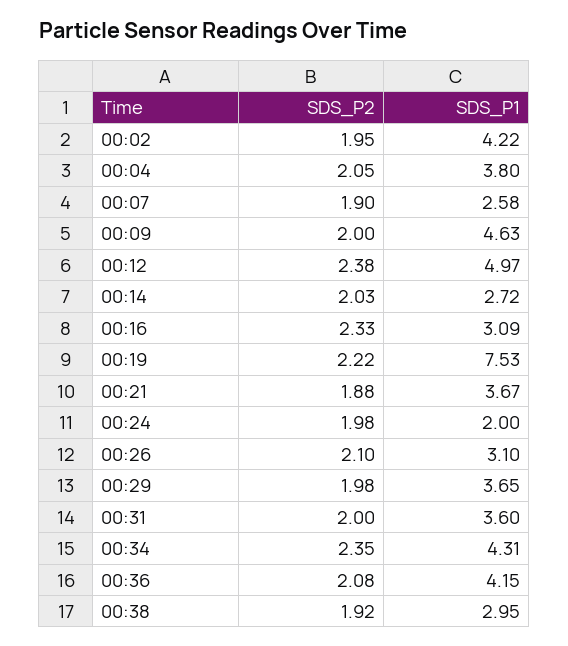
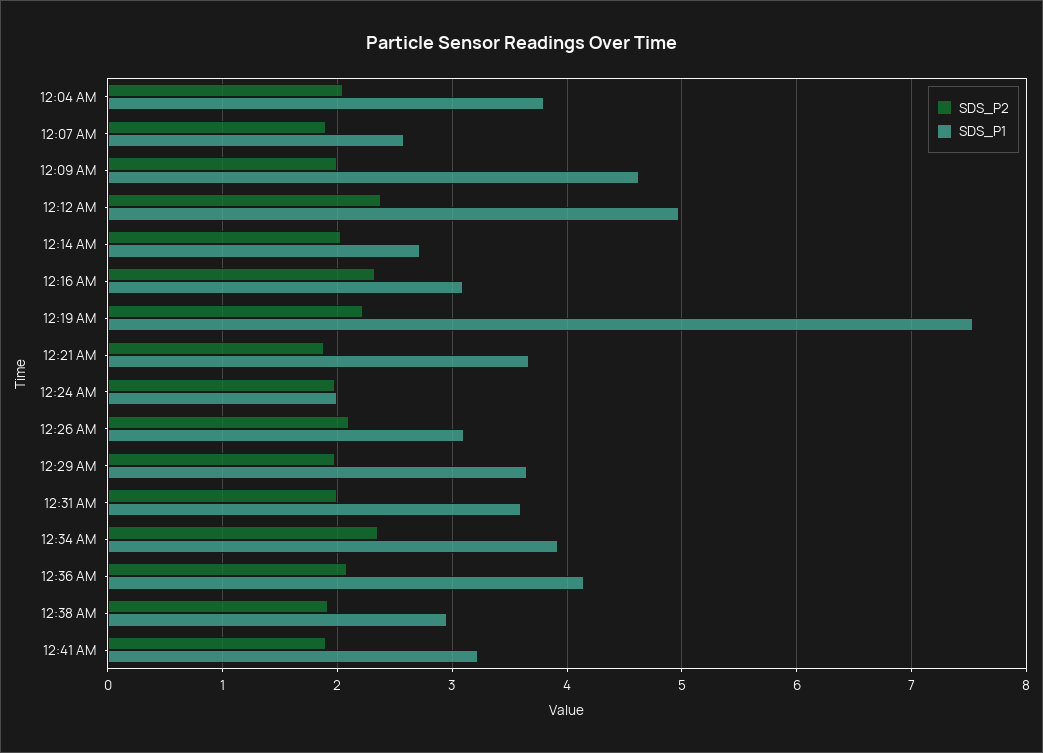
SDS_P2, 00:02: 1.95 -> none
SDS_P1, 00:02: 4.22 -> none
SDS_P1, 00:34: 4.31 -> 3.9
SDS_P2, 12:41 AM: none -> 1.9
SDS_P1, 12:41 AM: none -> 3.2

